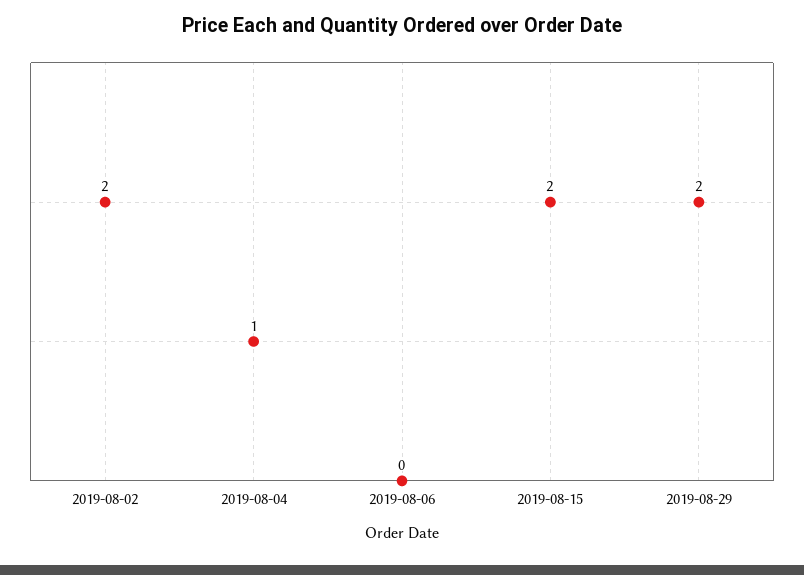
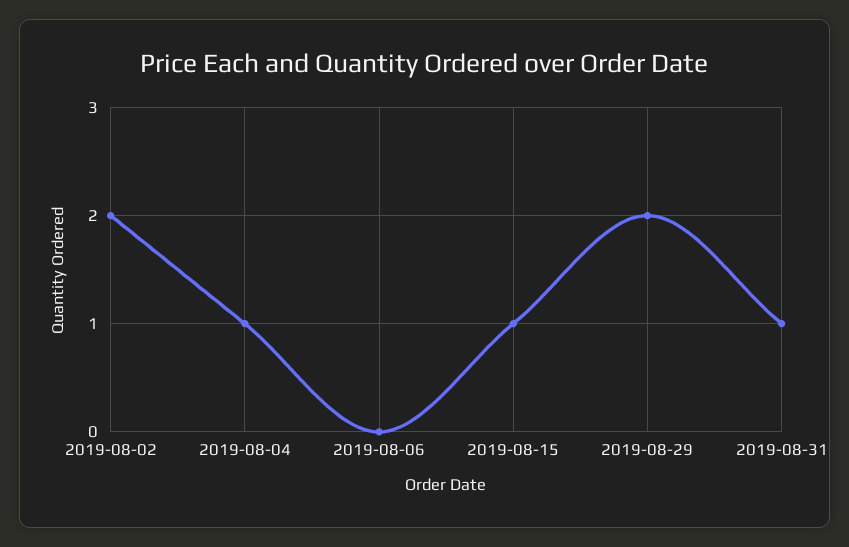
2019-08-15: 2 -> 1
2019-08-31: none -> 1

